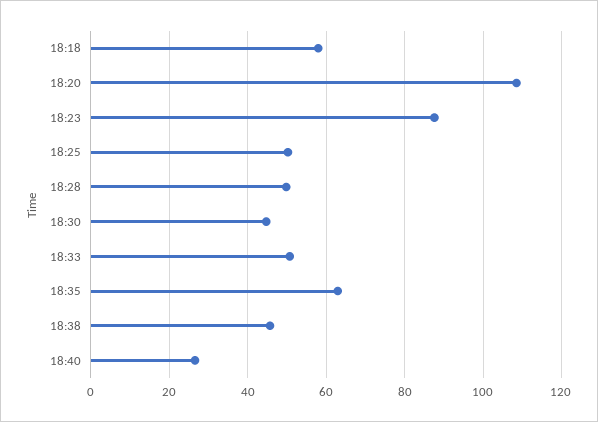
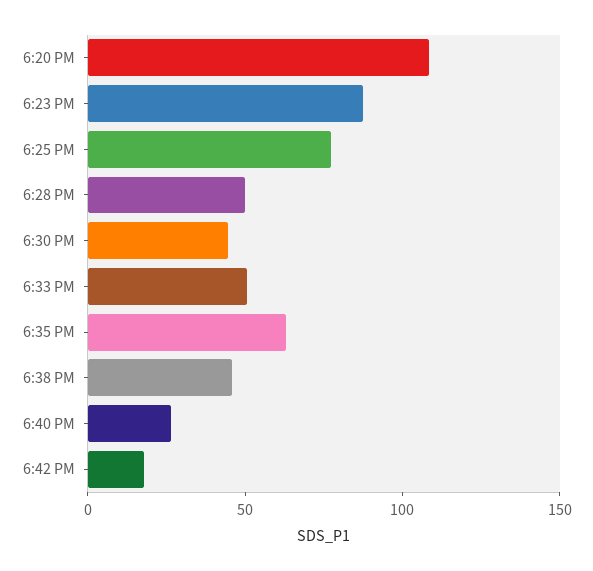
18:18: 58 -> none
18:25: 50 -> 80
6:42 PM: none -> 20

